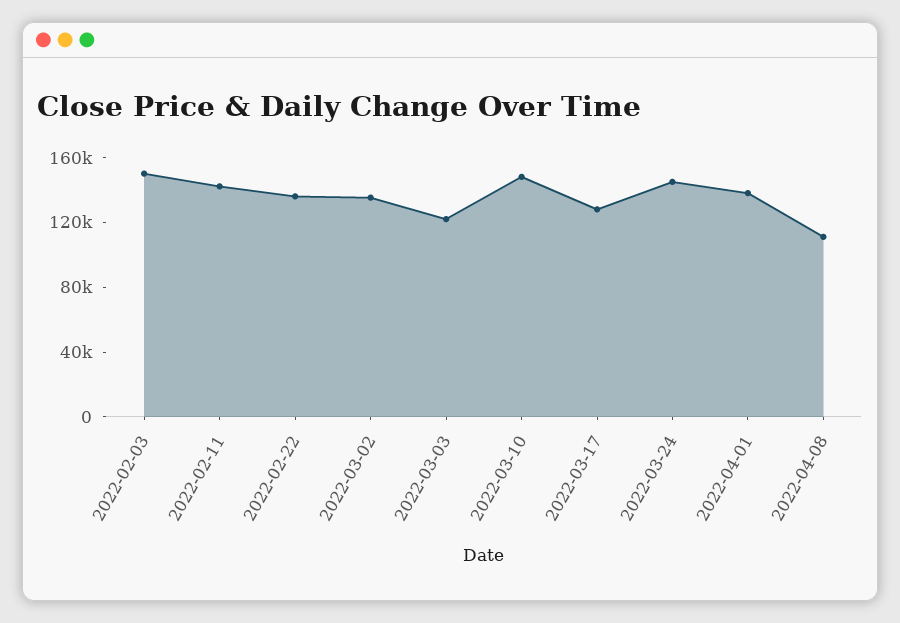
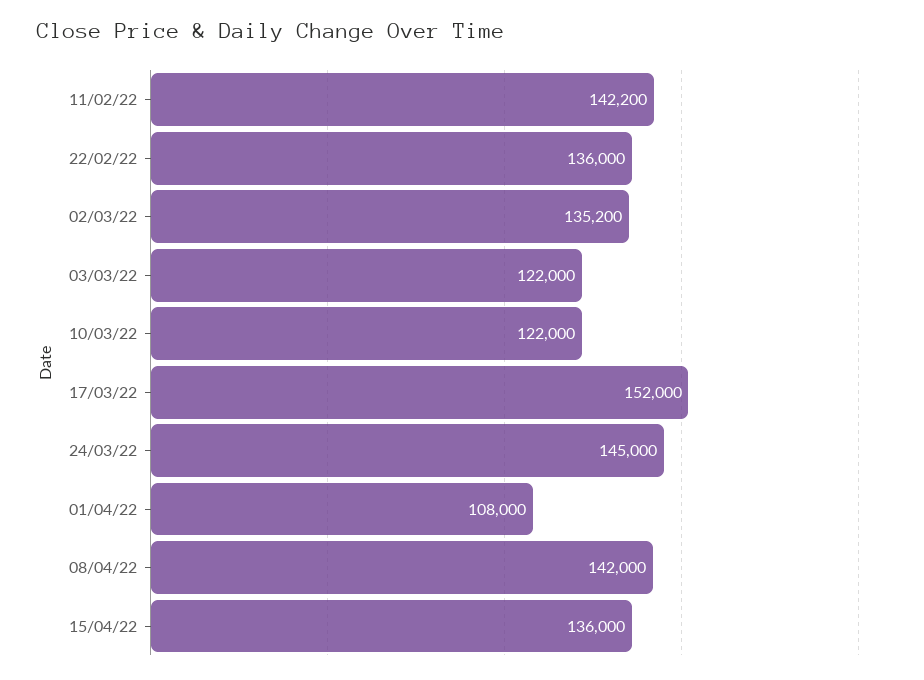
2022-02-03: 150000 -> none
2022-03-10: 150000 -> 122000
2022-03-17: 130000 -> 152000
2022-04-01: 140000 -> 108000
2022-04-08: 110000 -> 142000
15/04/22: none -> 136000

